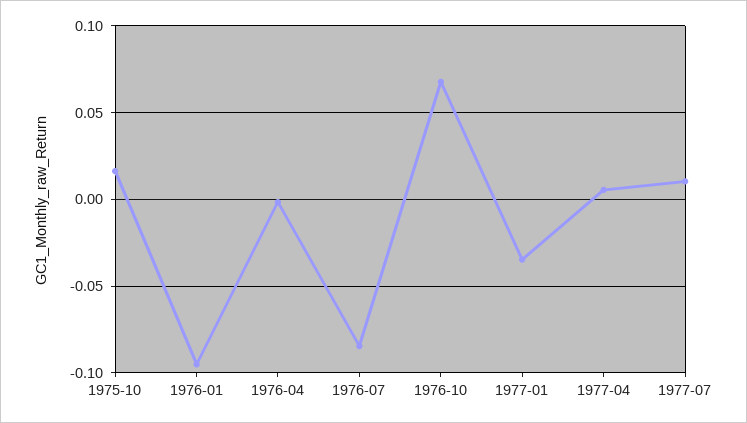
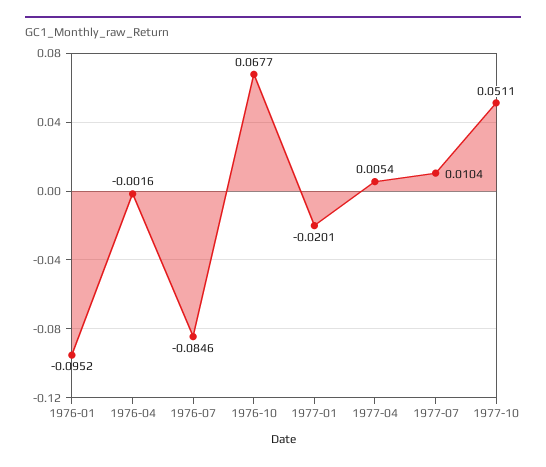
1975-10: 0.015 -> none
1977-01: -0.035 -> -0.0201
1977-10: none -> 0.0511

